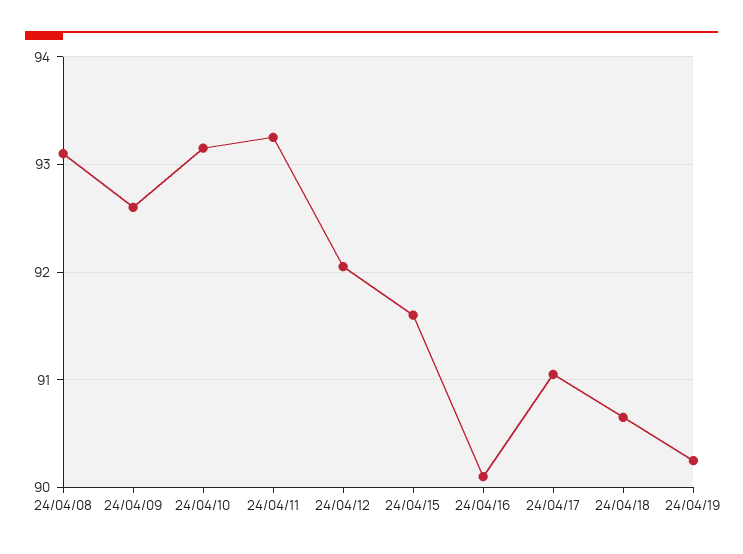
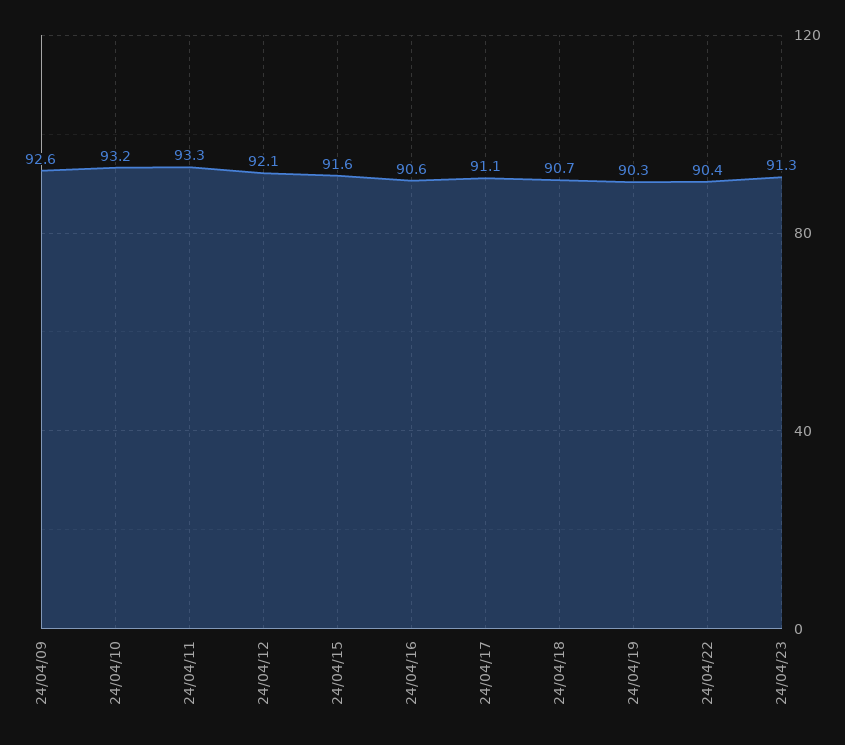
24/04/08: 93.1 -> none
24/04/16: 90.1 -> 90.6
24/04/22: none -> 90.4
24/04/23: none -> 91.3

